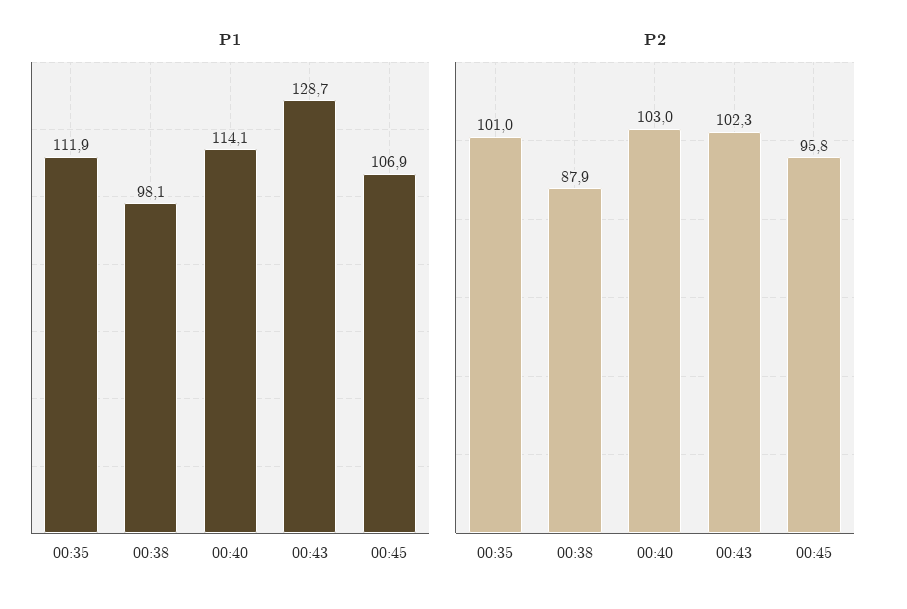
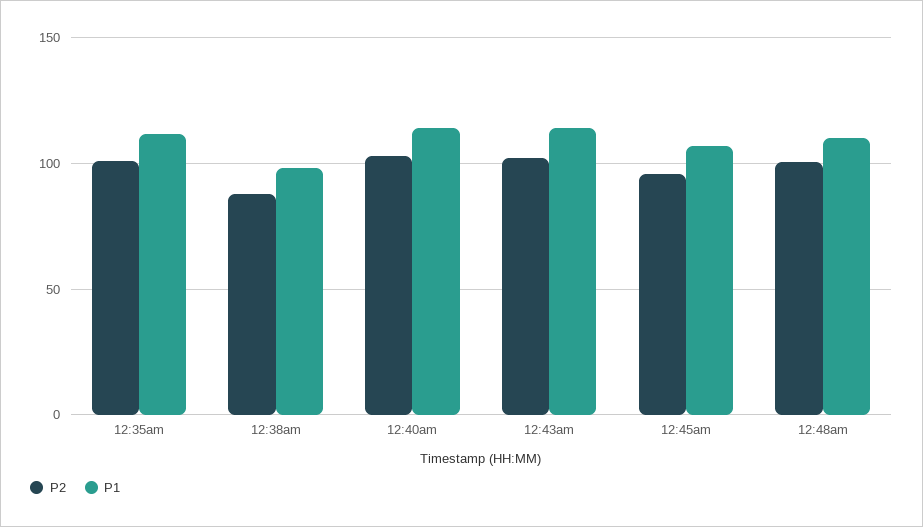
P1, 00:43: 128.7 -> 115
P2, 12:48am: none -> 100
P1, 12:48am: none -> 110

